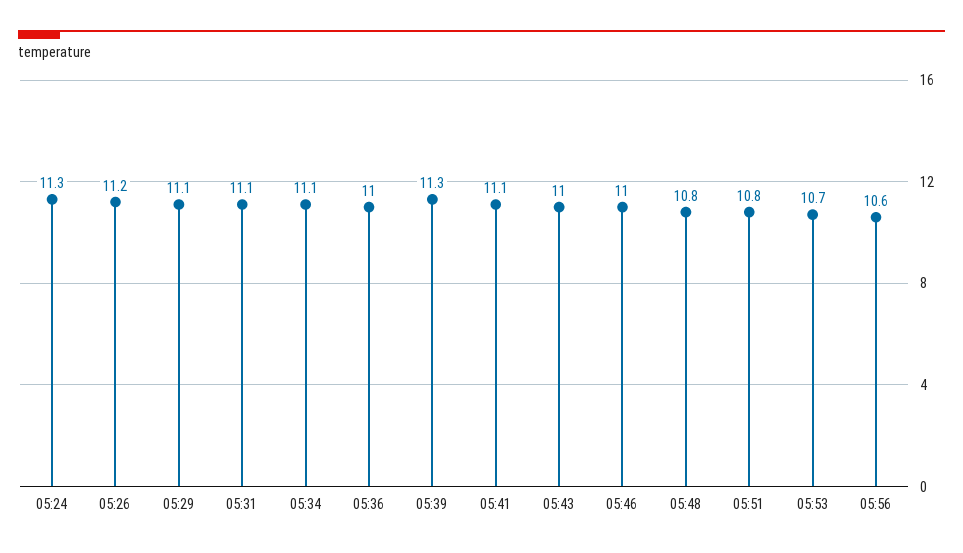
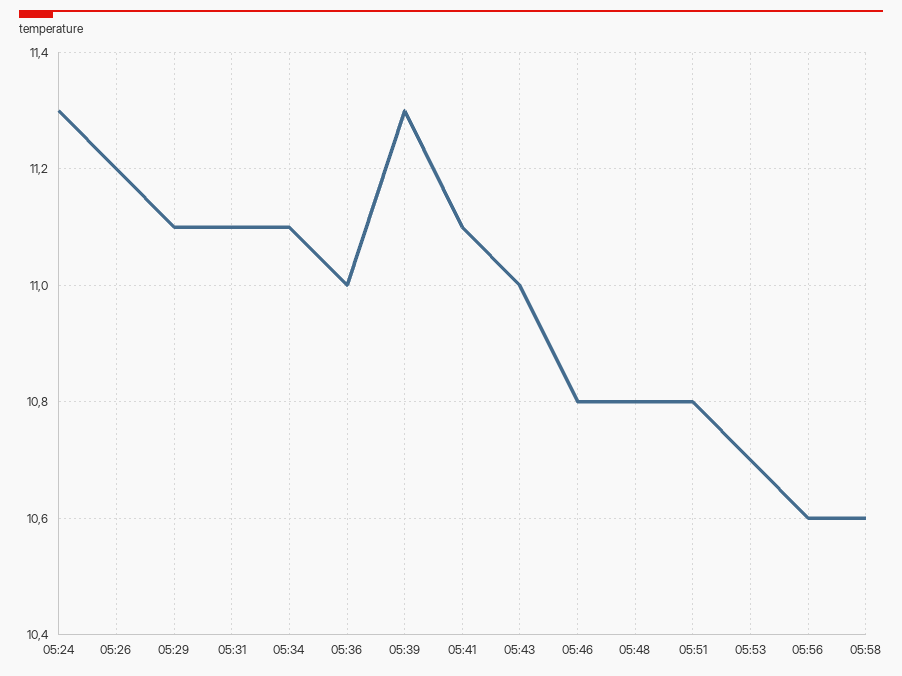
05:46: 11 -> 10.8
05:58: none -> 10.6

